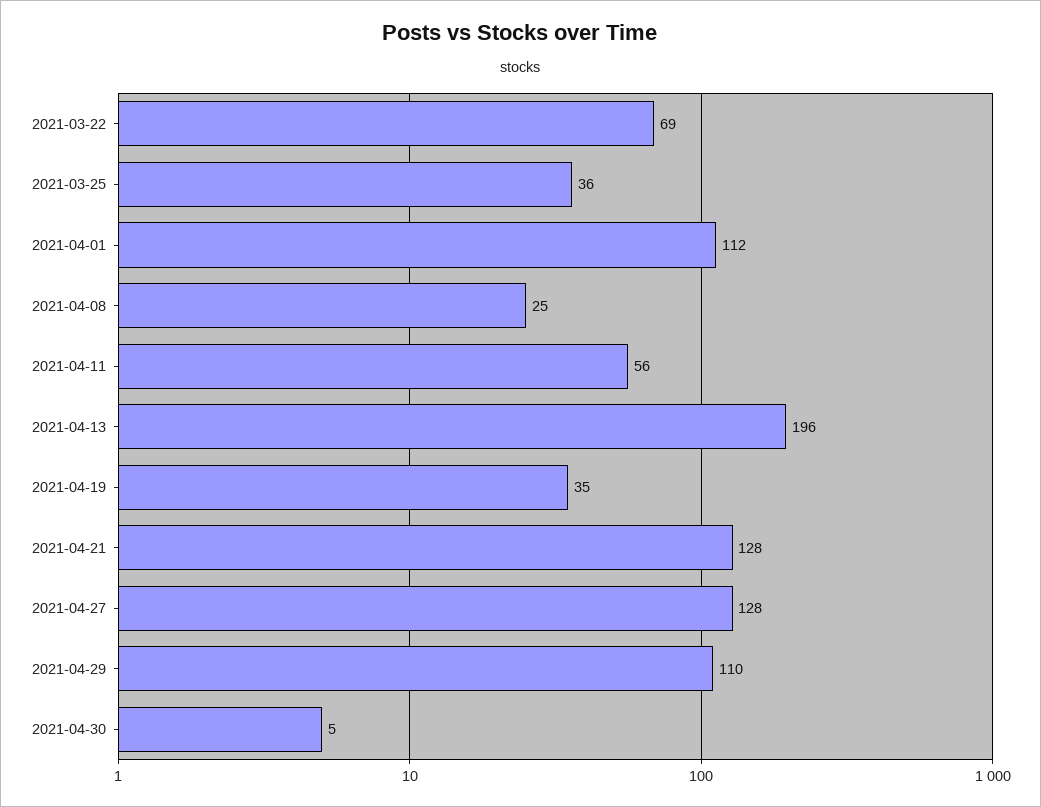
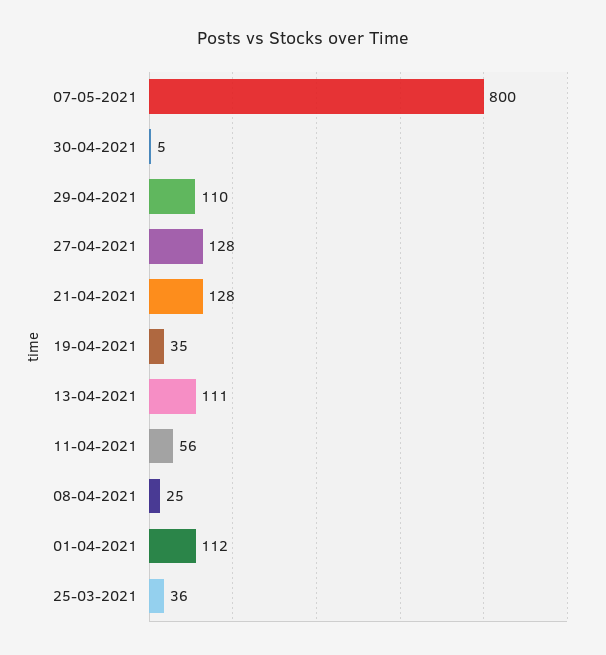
2021-03-22: 69 -> none
2021-04-13: 196 -> 111
07-05-2021: none -> 800

